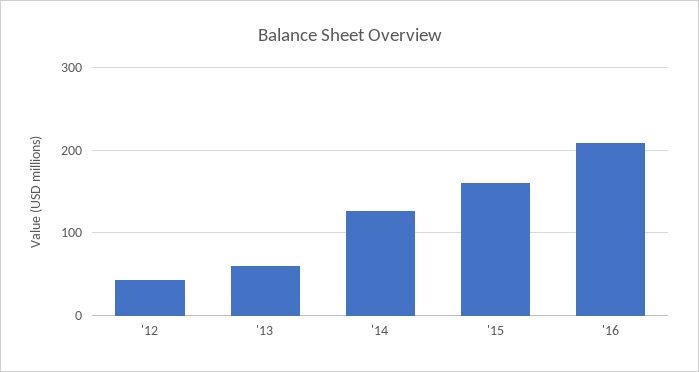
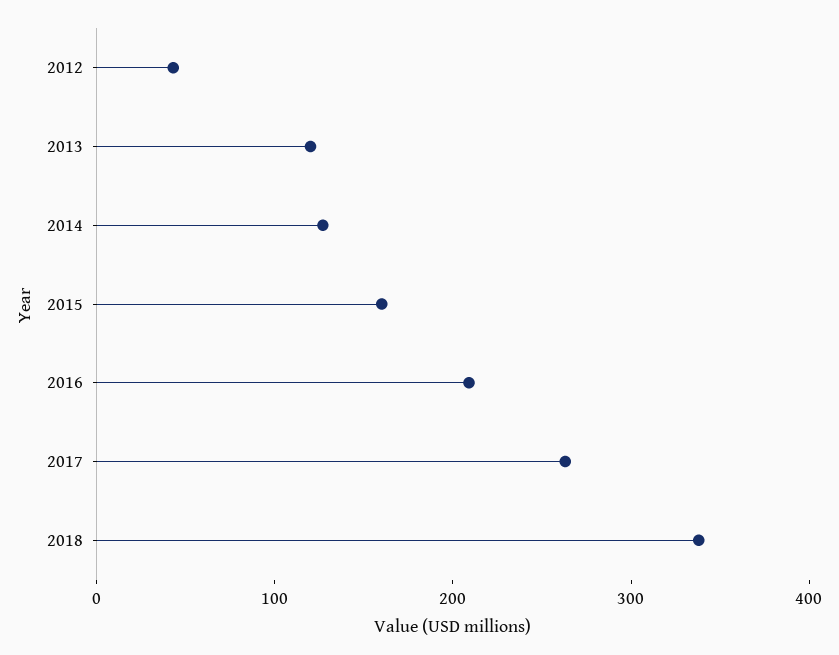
'13: 60 -> 120
2017: none -> 260
2018: none -> 340

